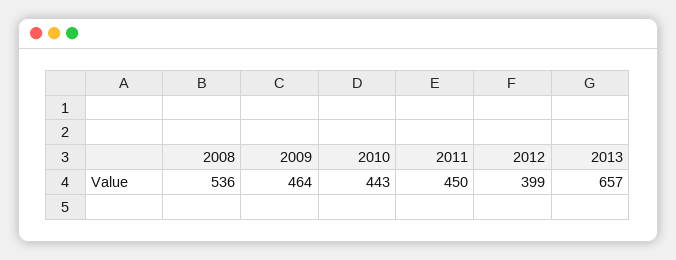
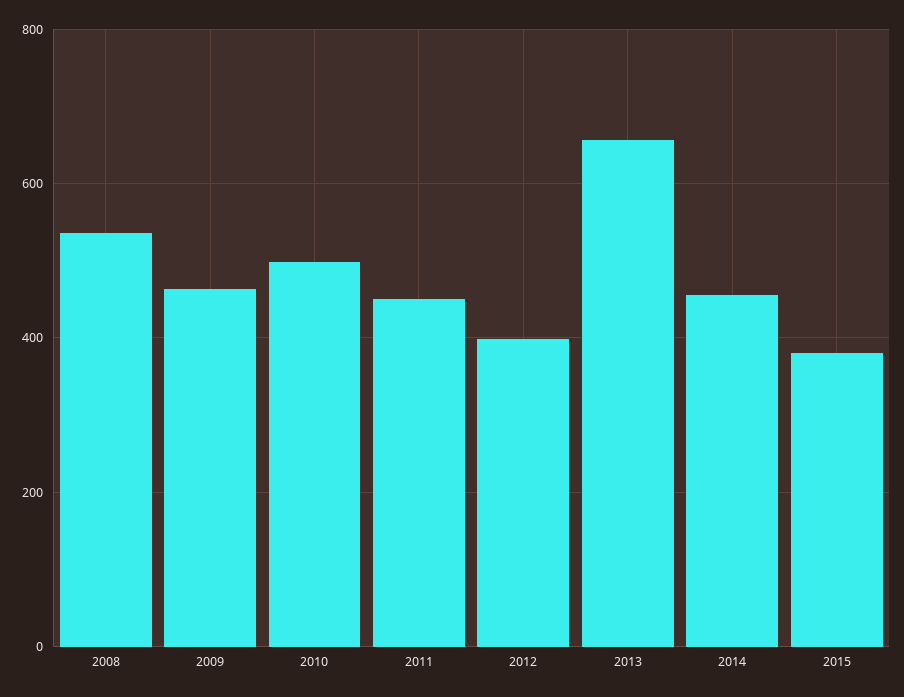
2010: 443 -> 500
2014: none -> 460
2015: none -> 380

